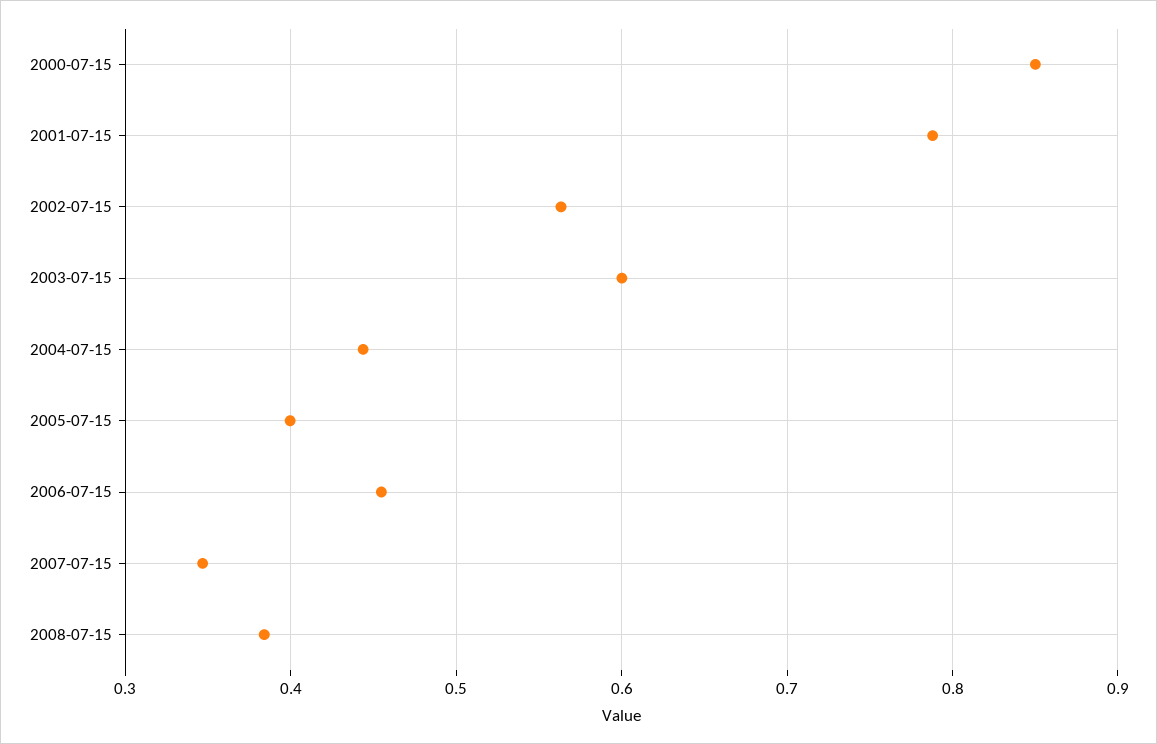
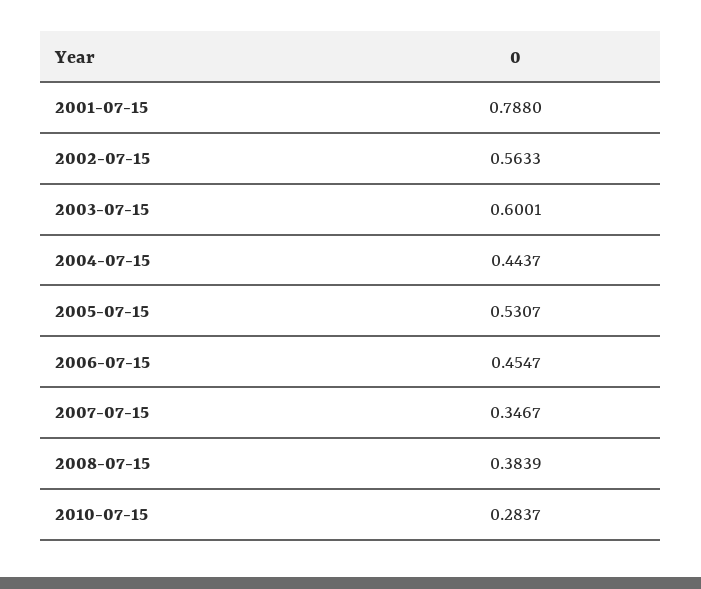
2000-07-15: 0.85 -> none
2005-07-15: 0.4 -> 0.5307
2010-07-15: none -> 0.2837

